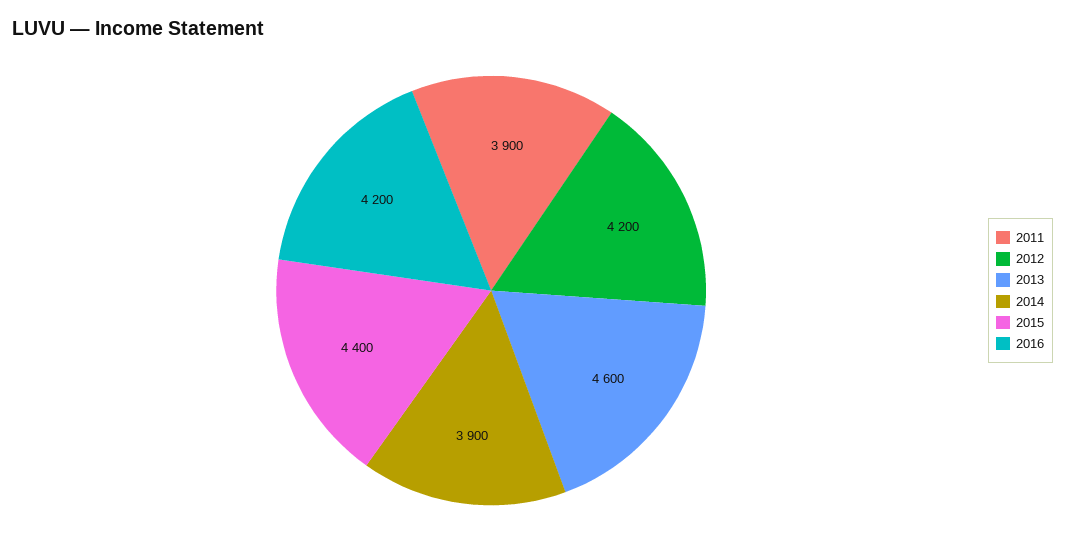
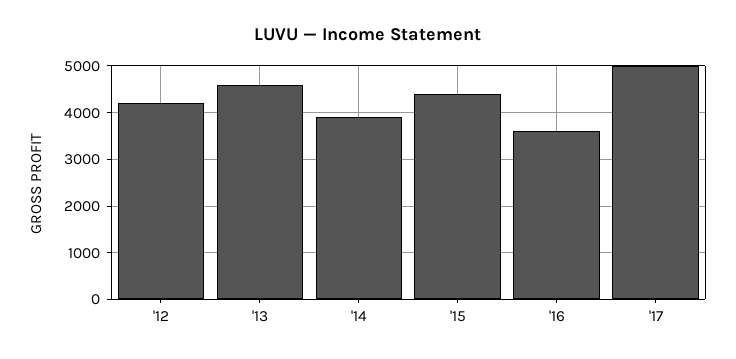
2011: 3900 -> none
2016: 4200 -> 3600
'17: none -> 5000

